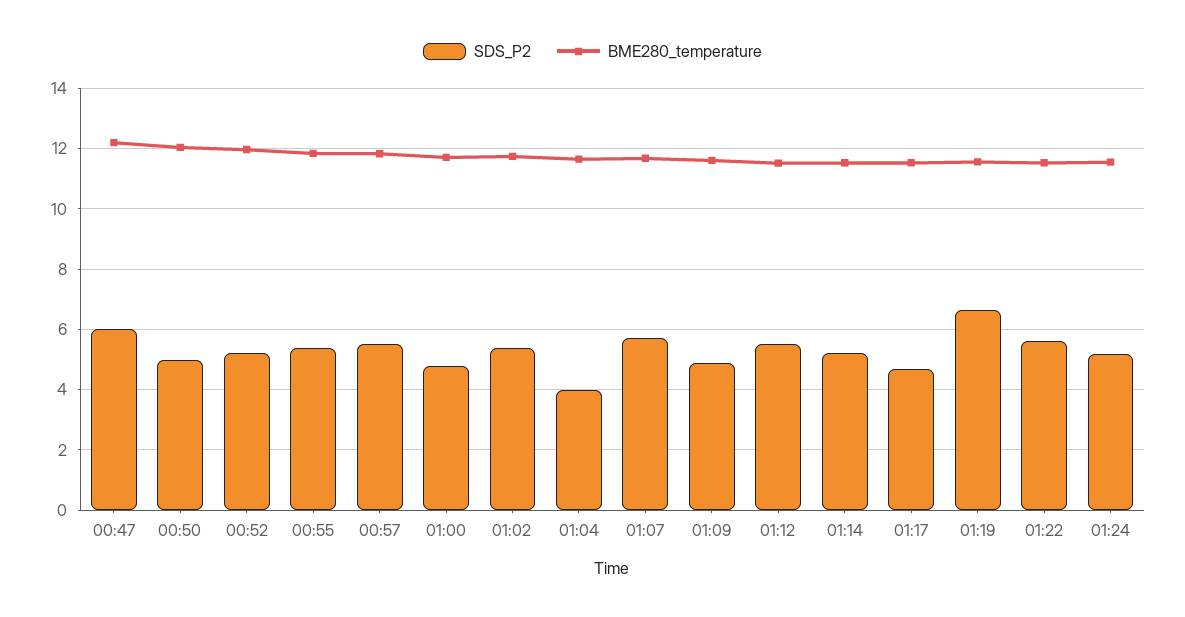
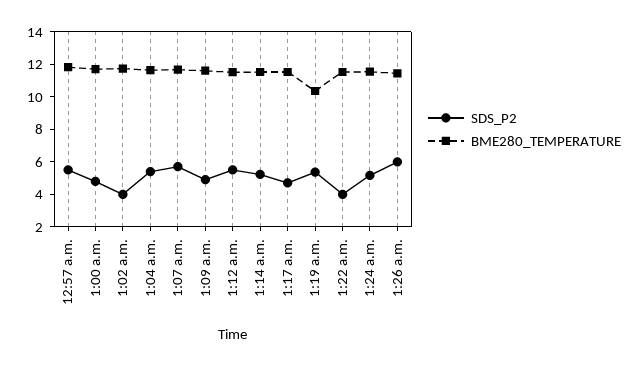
SDS_P2, 00:47: 6 -> none
BME280_temperature, 00:47: 12.2 -> none
SDS_P2, 00:50: 5 -> none
BME280_temperature, 00:50: 12 -> none
SDS_P2, 00:52: 5.2 -> none
BME280_temperature, 00:52: 12 -> none
SDS_P2, 00:55: 5.4 -> none
BME280_temperature, 00:55: 11.8 -> none
SDS_P2, 01:02: 5.4 -> 4
SDS_P2, 01:04: 4 -> 5.5
SDS_P2, 01:19: 6.6 -> 5.5
BME280_temperature, 01:19: 11.6 -> 10.5
SDS_P2, 01:22: 5.6 -> 4
SDS_P2, 1:26 a.m.: none -> 6
BME280_temperature, 1:26 a.m.: none -> 11.5

